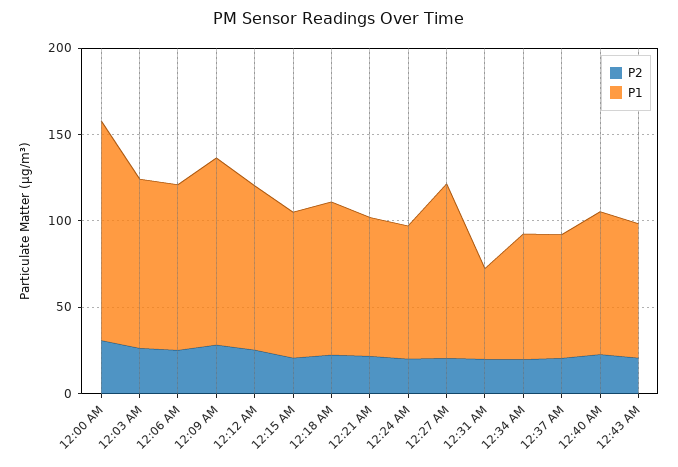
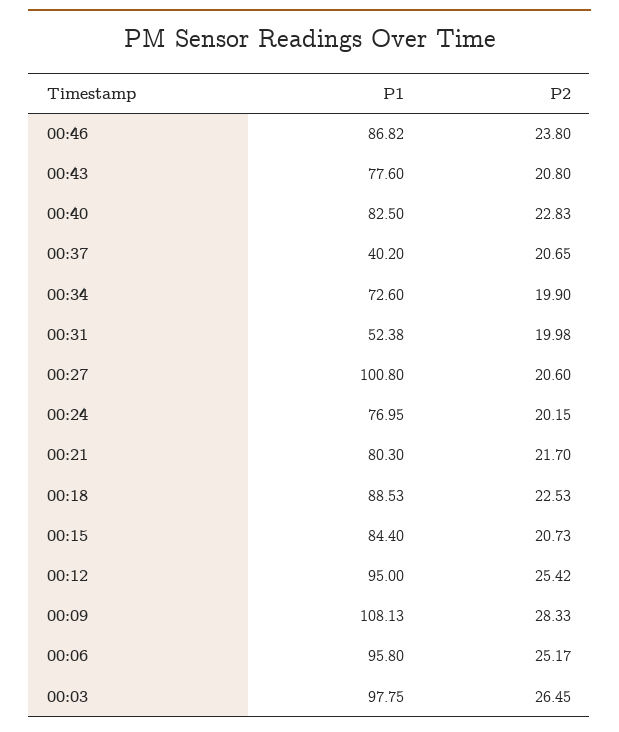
P2, 12:00 AM: 30 -> none
P1, 12:00 AM: 130 -> none
P1, 12:37 AM: 70 -> 40.2
P1, 00:46: none -> 86.82
P2, 00:46: none -> 23.8

